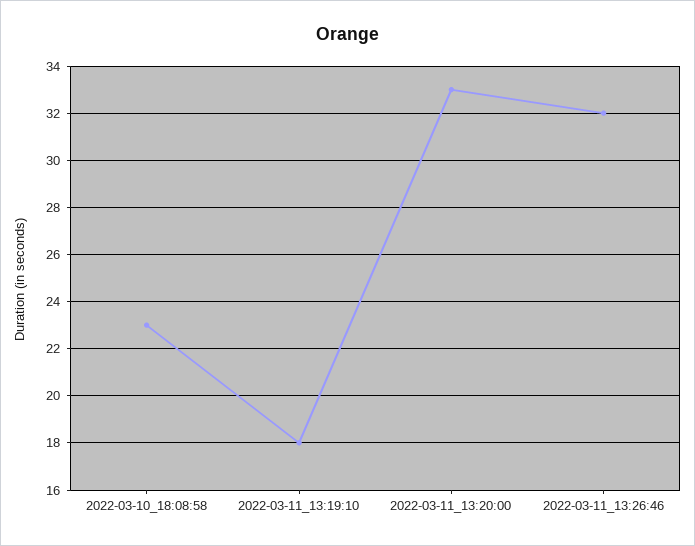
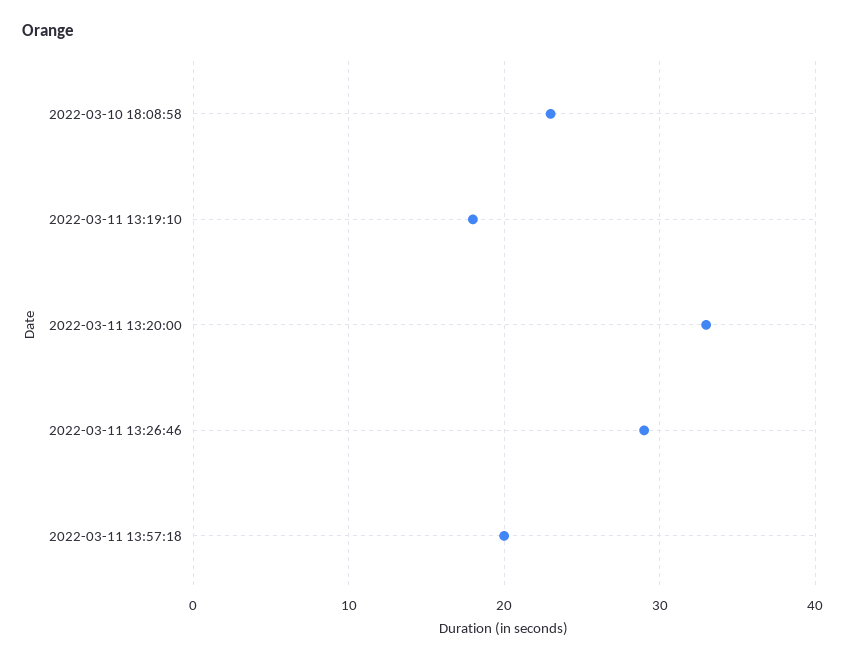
2022-03-11_13:26:46: 32 -> 29
2022-03-11 13:57:18: none -> 20

